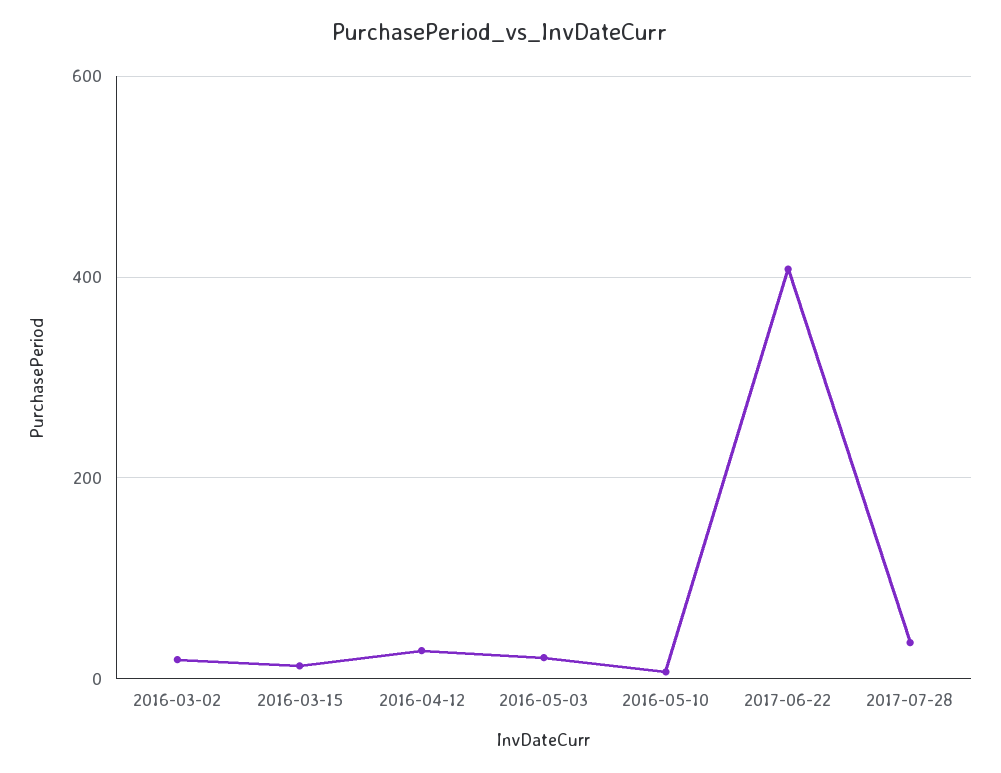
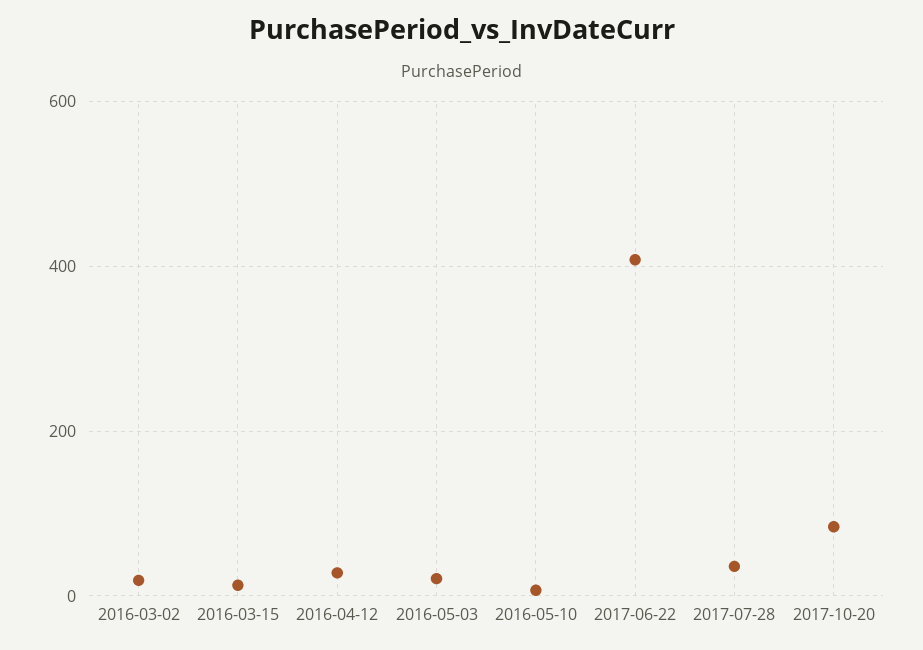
2017-10-20: none -> 80

